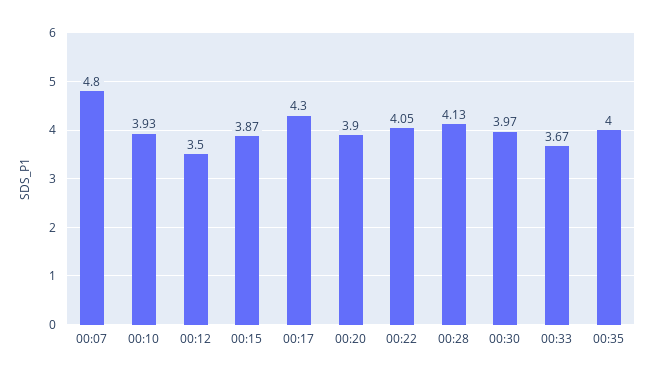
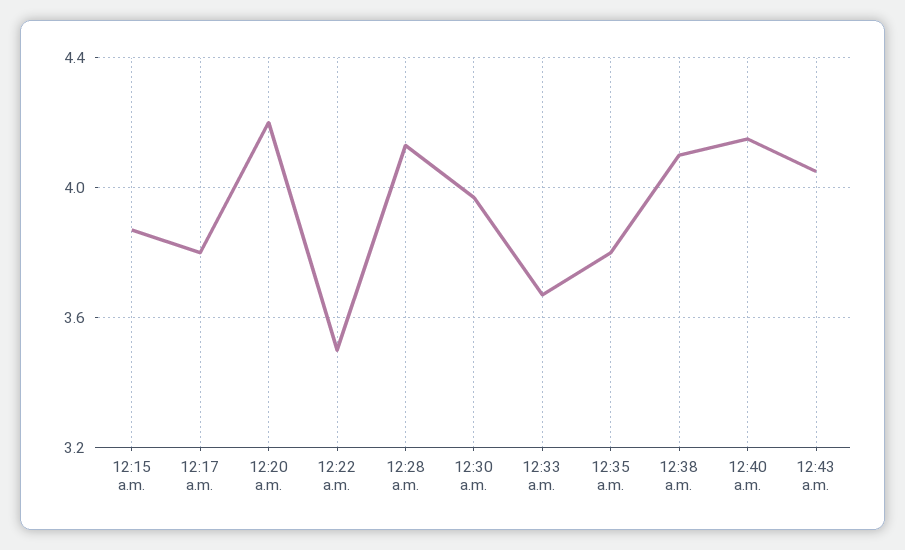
00:07: 4.8 -> none
00:10: 3.93 -> none
00:12: 3.5 -> none
00:17: 4.3 -> 3.8
00:20: 3.9 -> 4.2
00:22: 4.05 -> 3.5
00:35: 4 -> 3.8
12:38 a.m.: none -> 4.1
12:40 a.m.: none -> 4.15
12:43 a.m.: none -> 4.05

